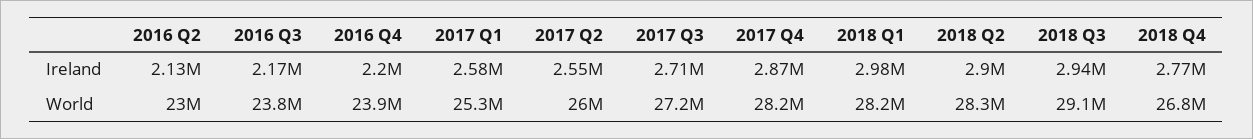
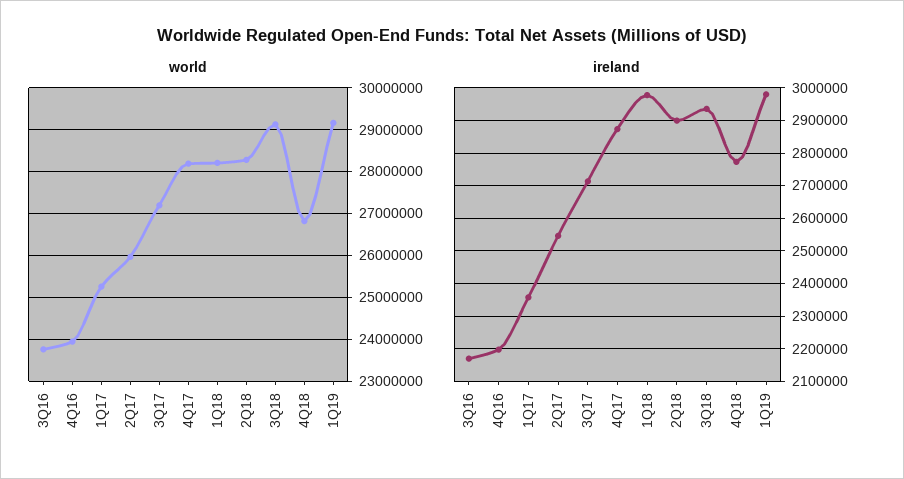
Ireland, 2016 Q2: 2130000 -> none
Ireland, 2017 Q1: 2580000 -> 2360000
World, 2016 Q2: 23000000 -> none
World, 1Q19: none -> 29200000
Ireland, 1Q19: none -> 2980000

